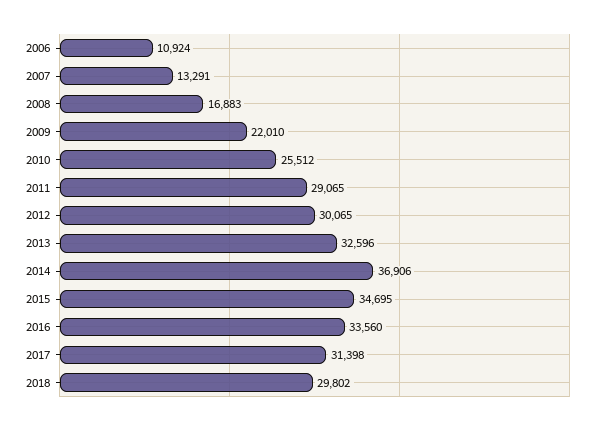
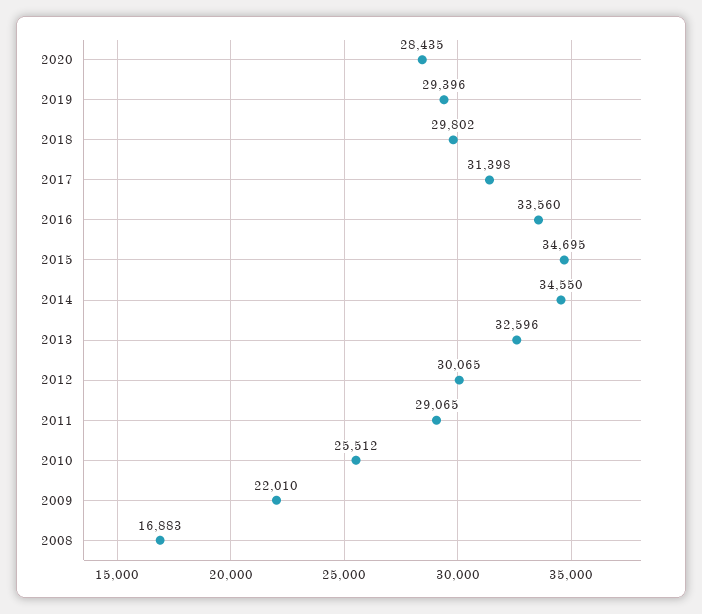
2006: 10924 -> none
2007: 13291 -> none
2014: 36906 -> 34550
2020: none -> 28435
2019: none -> 29396

